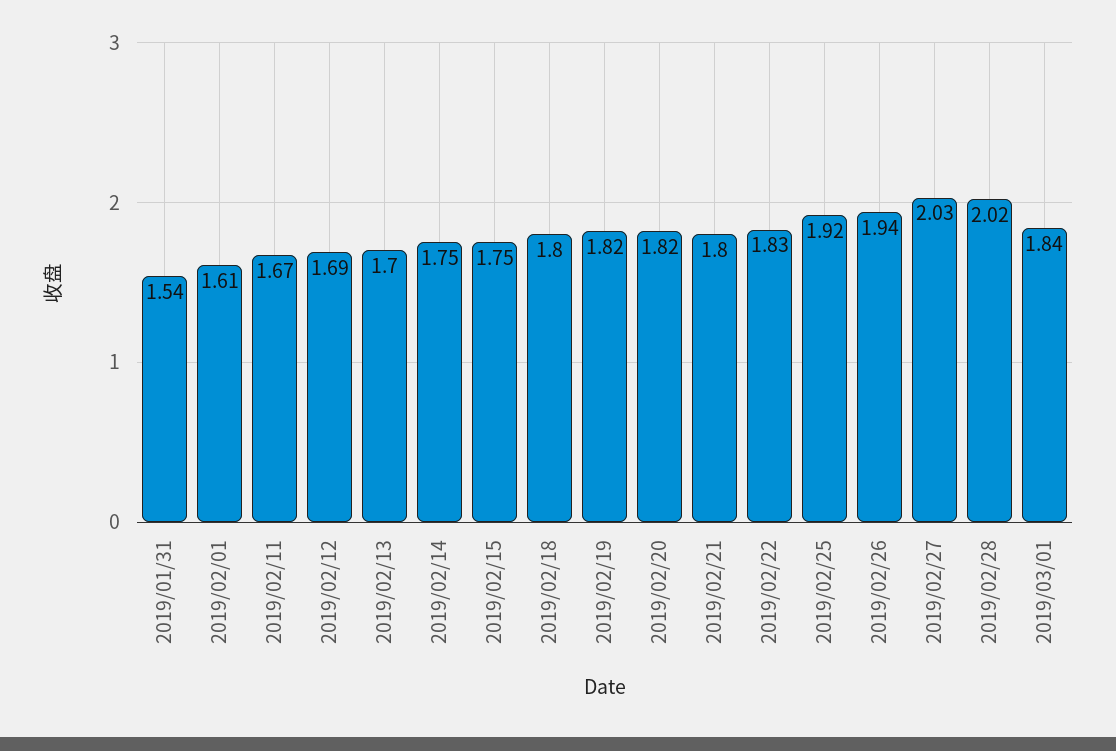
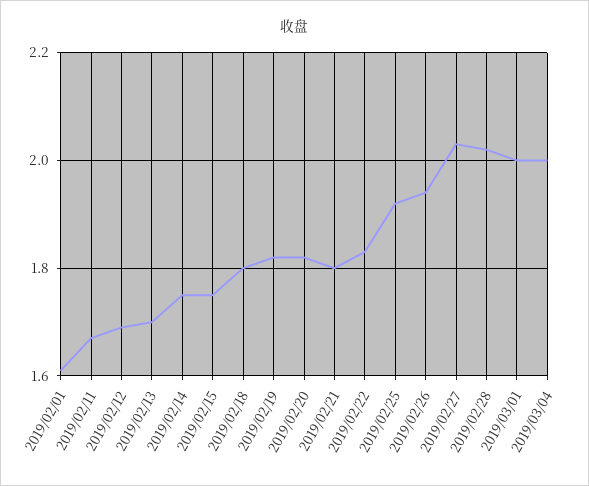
2019/01/31: 1.54 -> none
2019/03/01: 1.84 -> 2
2019/03/04: none -> 2

